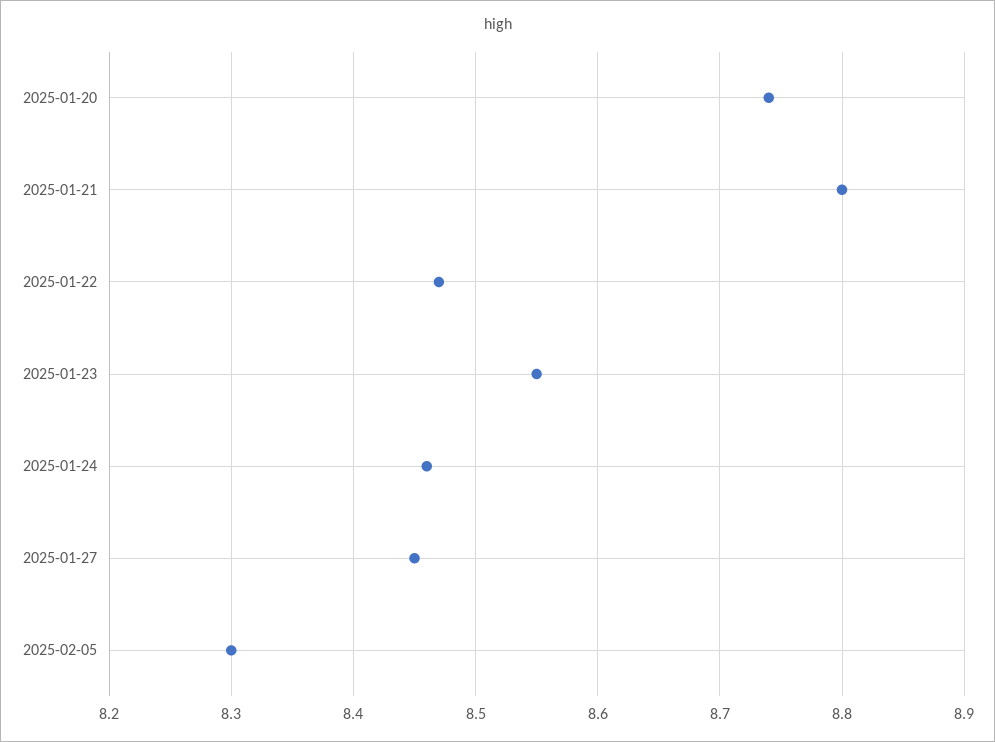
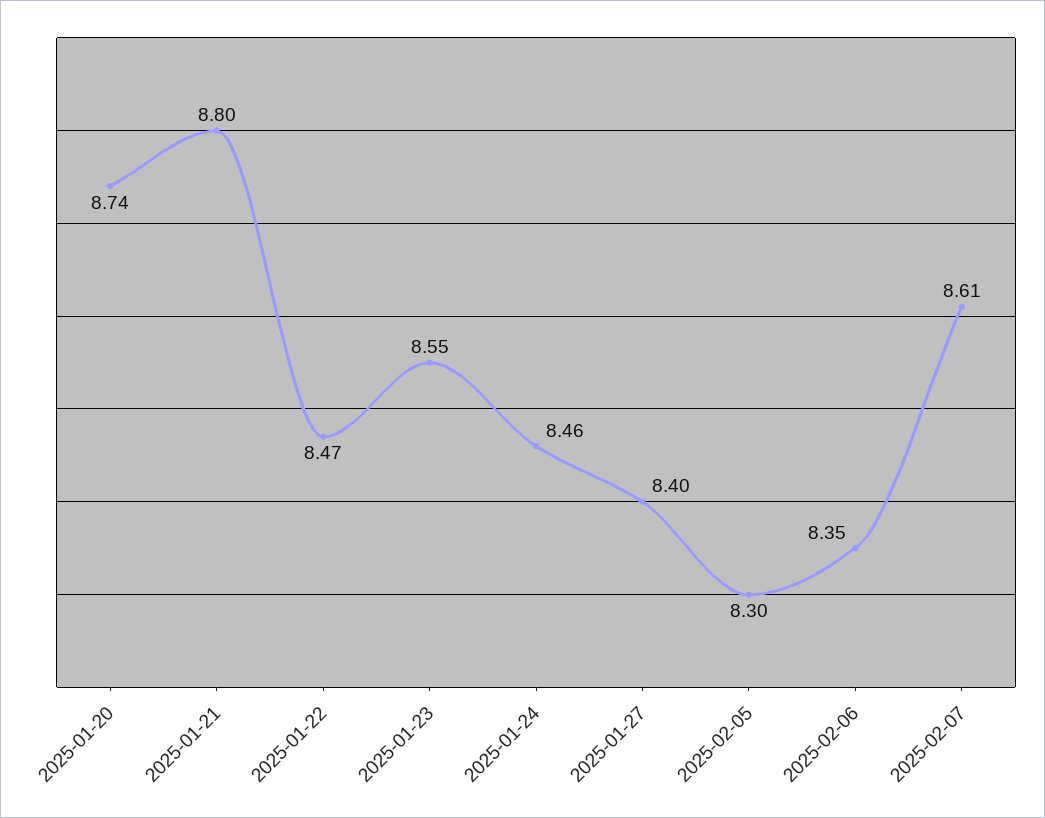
2025-01-27: 8.45 -> 8.4
2025-02-06: none -> 8.35
2025-02-07: none -> 8.61

